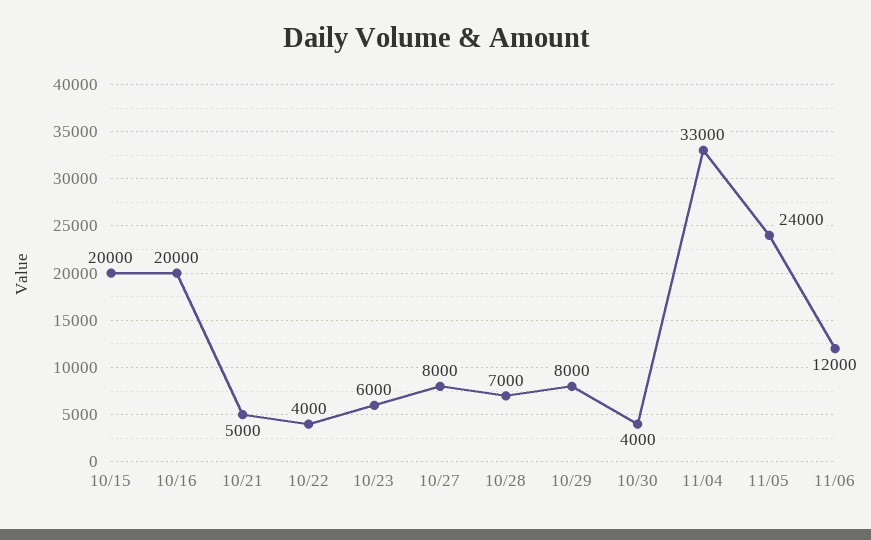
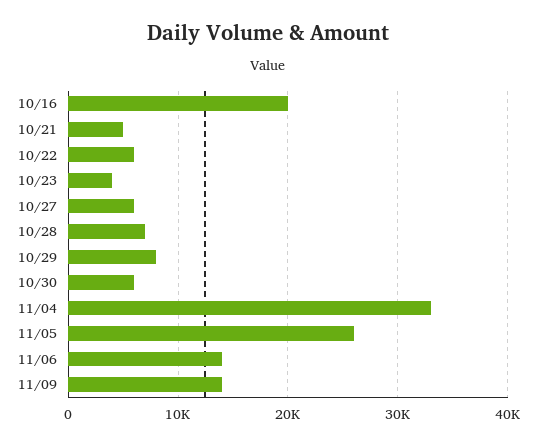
10/15: 20000 -> none
10/22: 4000 -> 6000
10/23: 6000 -> 4000
10/27: 8000 -> 6000
10/30: 4000 -> 6000
11/05: 24000 -> 26000
11/06: 12000 -> 14000
11/09: none -> 14000

